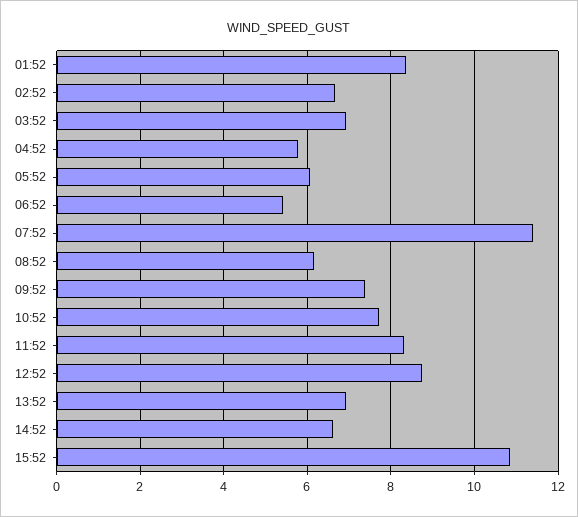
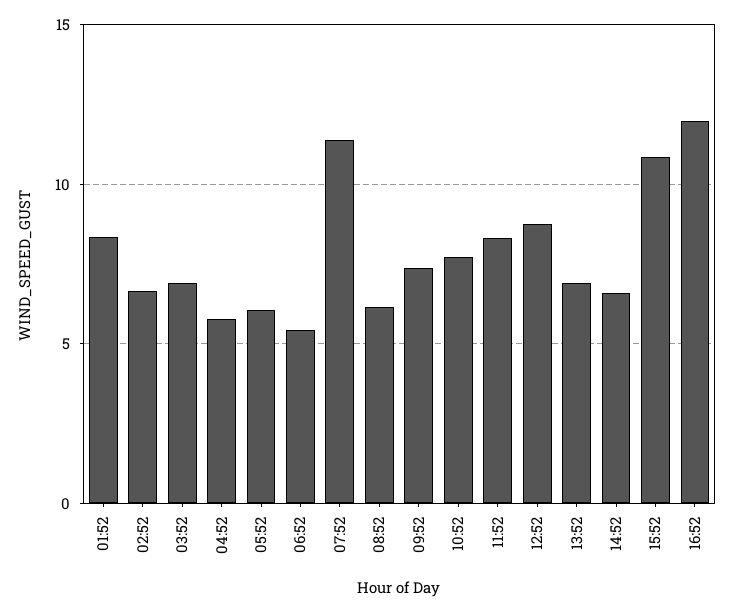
16:52: none -> 12

